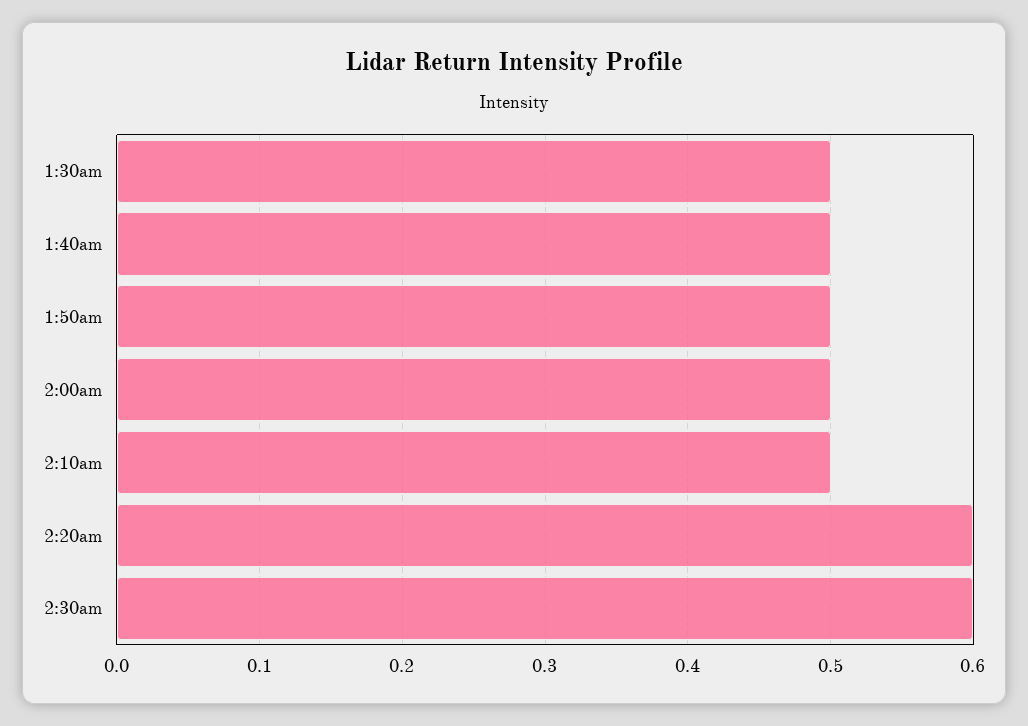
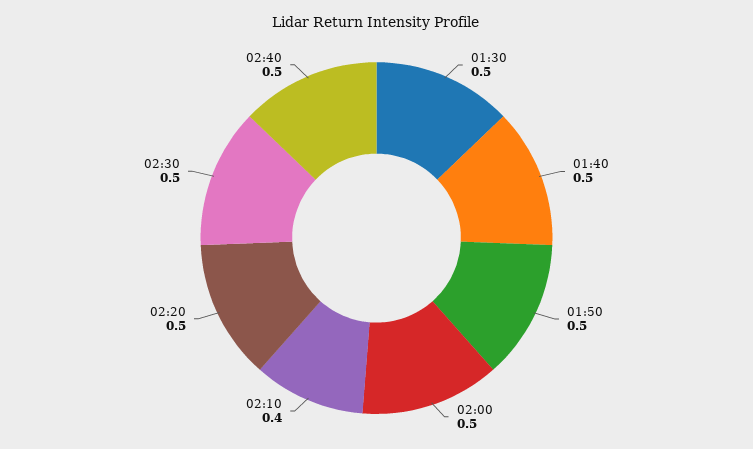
2:10am: 0.5 -> 0.4
2:20am: 0.6 -> 0.5
2:30am: 0.6 -> 0.5
02:40: none -> 0.5

